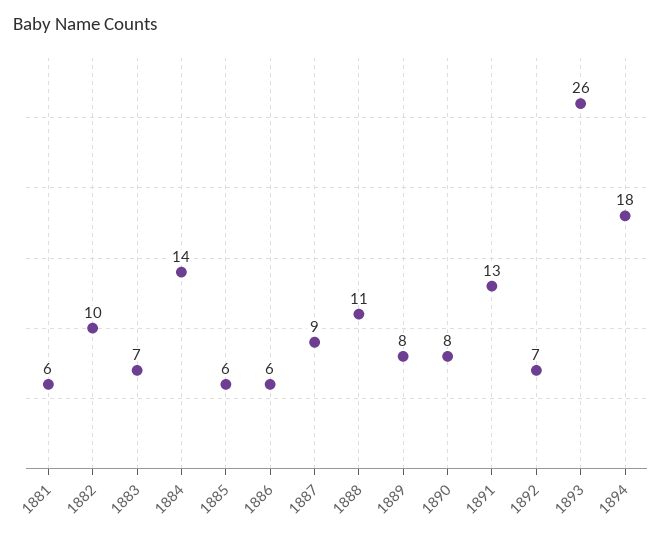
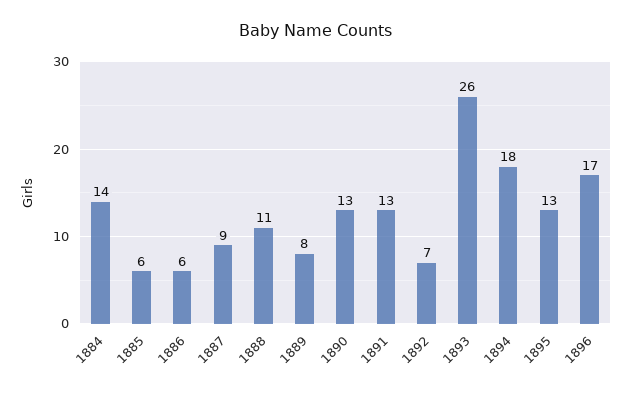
1881: 6 -> none
1882: 10 -> none
1883: 7 -> none
1890: 8 -> 13
1895: none -> 13
1896: none -> 17

